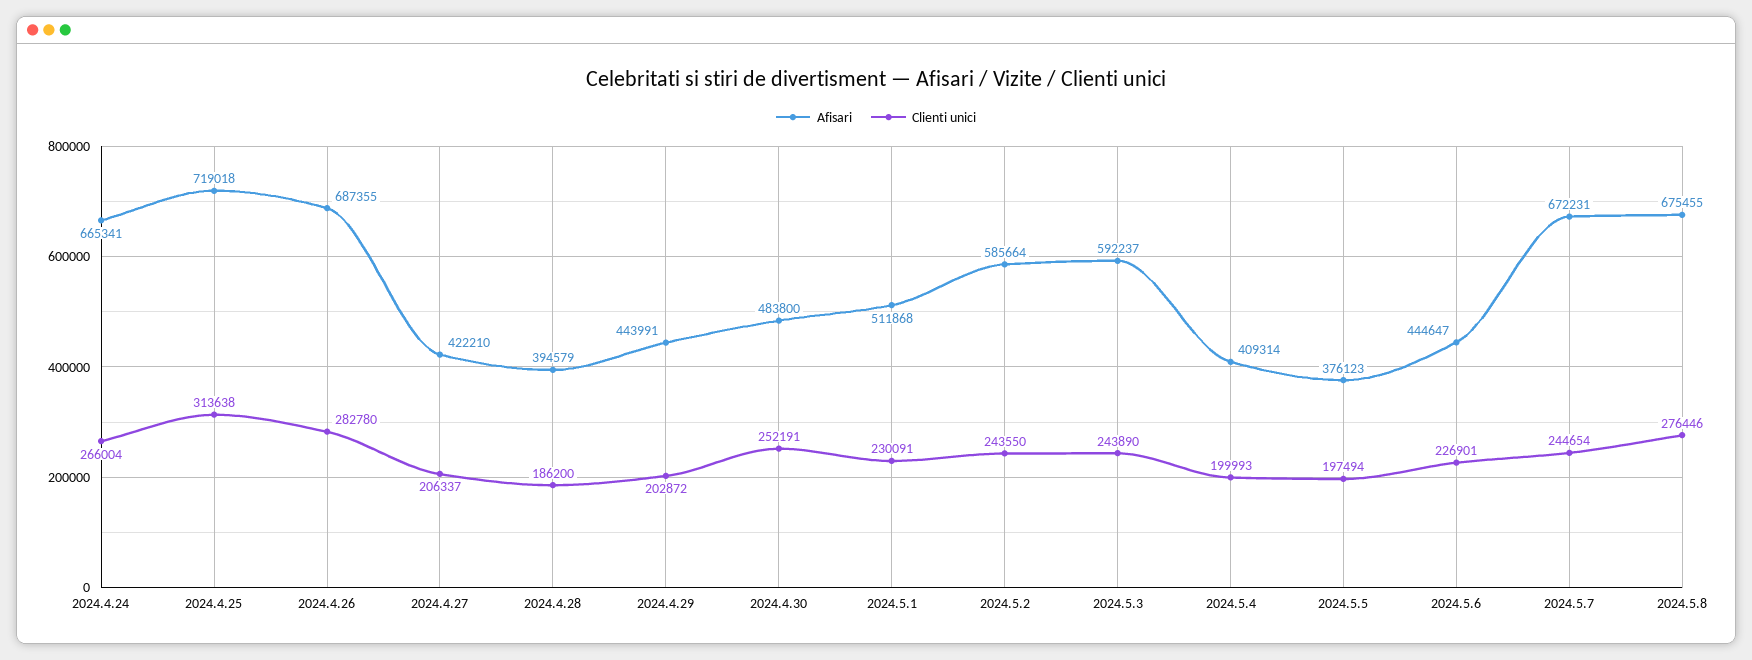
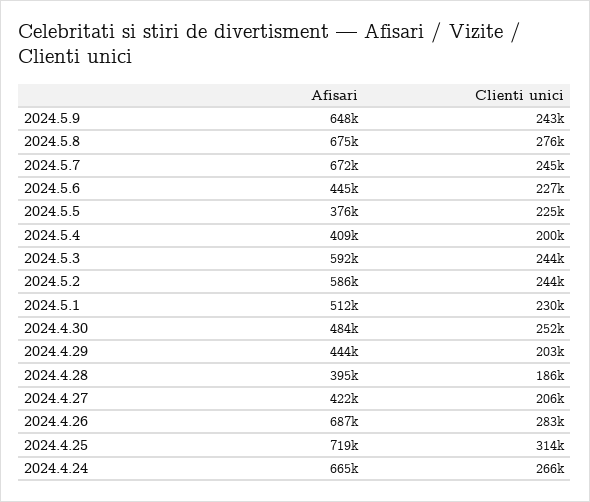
Clienti unici, 2024.5.5: 197494 -> 225000
Afisari, 2024.5.9: none -> 648000
Clienti unici, 2024.5.9: none -> 243000

